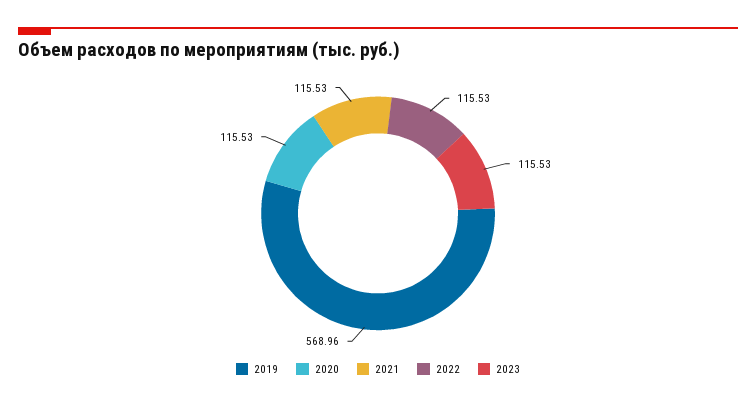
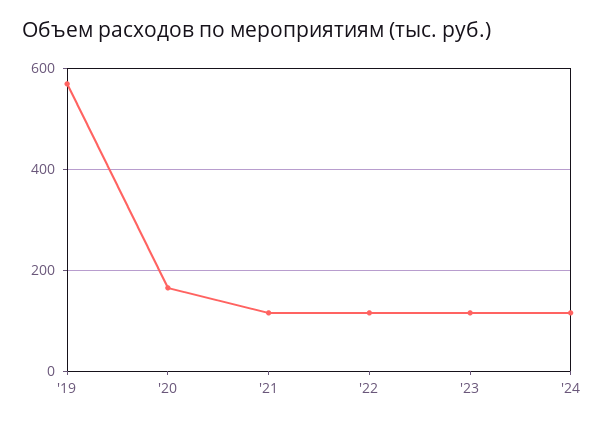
2020: 115.53 -> 160
'24: none -> 120

